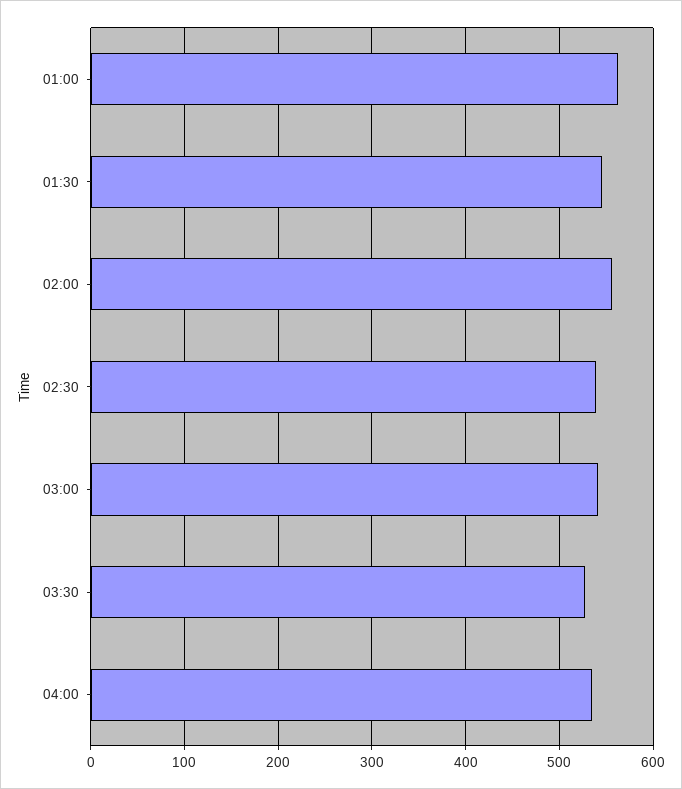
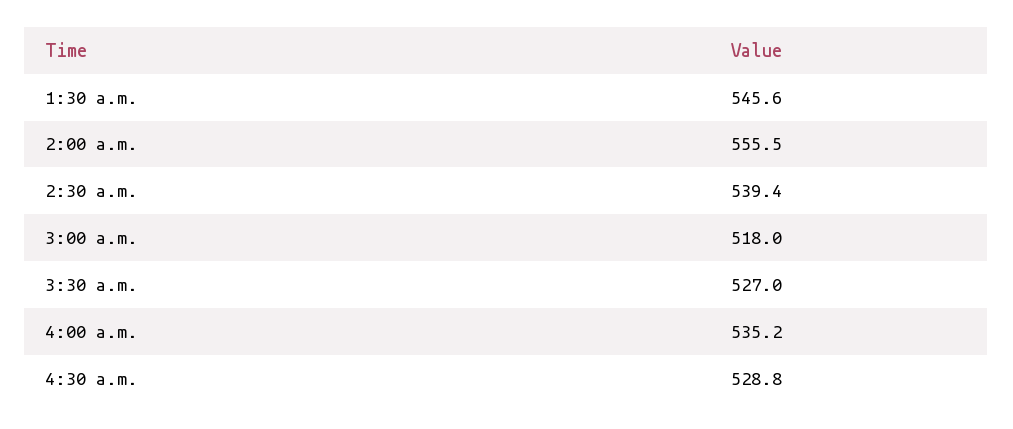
01:00: 560 -> none
03:00: 540 -> 518
4:30 a.m.: none -> 528.8

